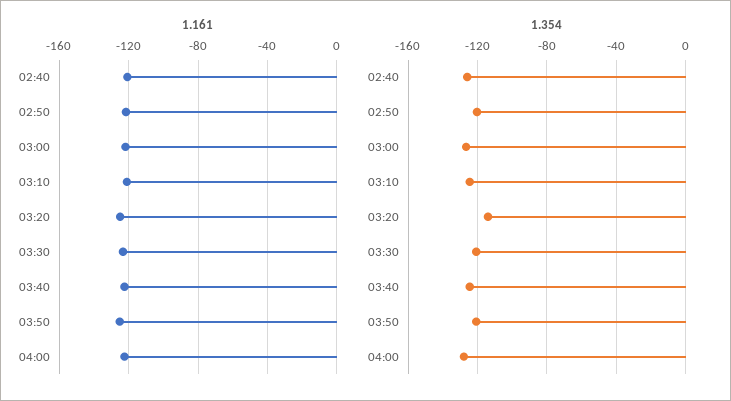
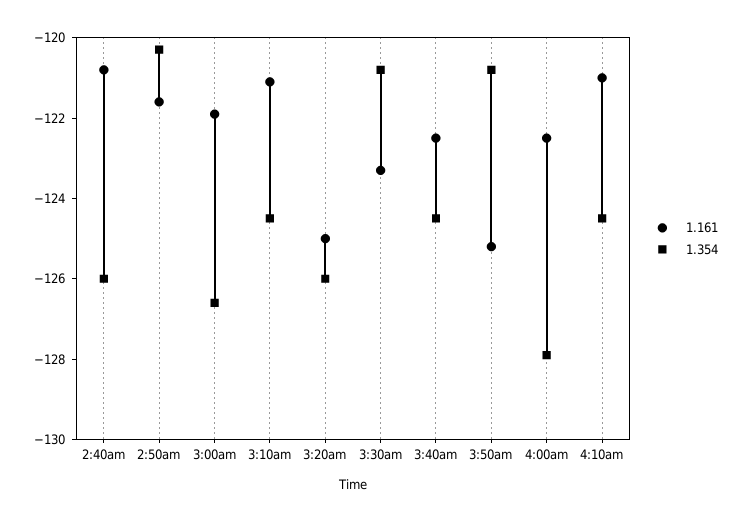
1.354, 03:20: -115 -> -126
1.161, 4:10am: none -> -121
1.354, 4:10am: none -> -124.5

